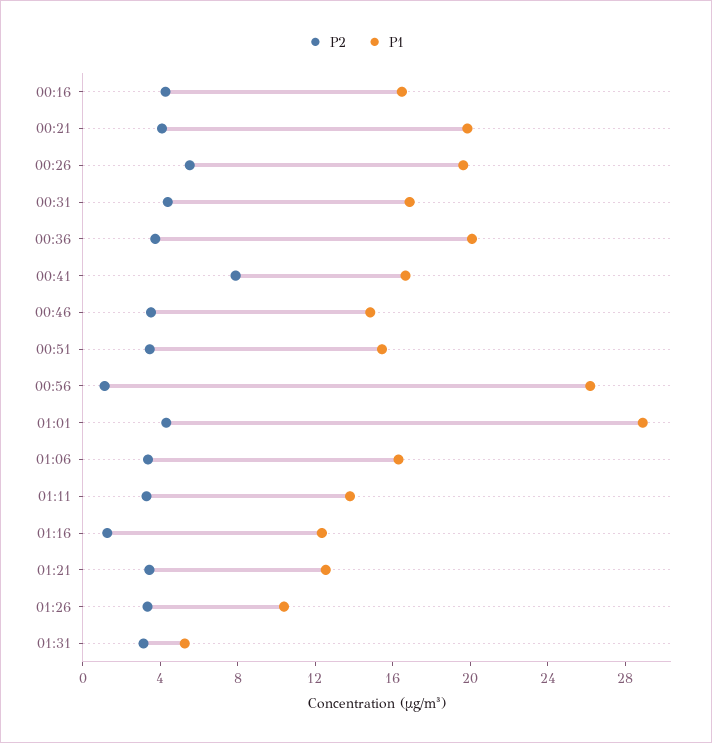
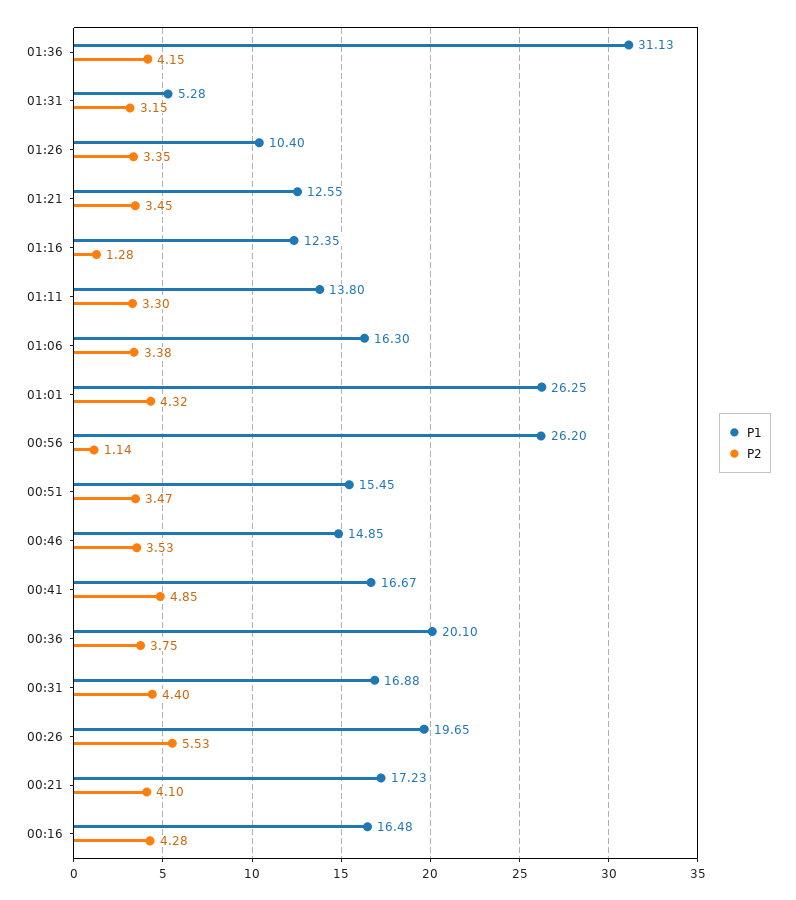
P1, 00:21: 20 -> 17.23
P2, 00:41: 8 -> 4.85
P1, 01:01: 29 -> 26.25
P1, 01:36: none -> 31.13
P2, 01:36: none -> 4.15

